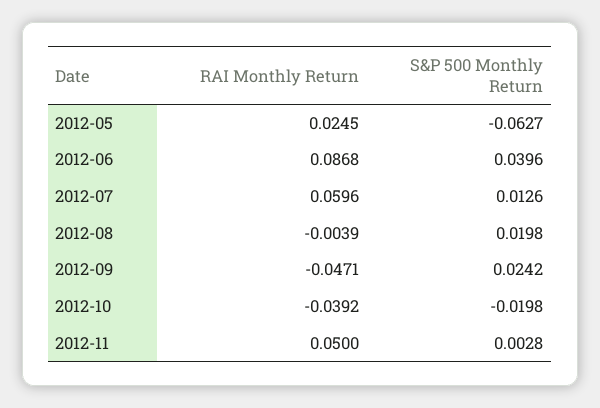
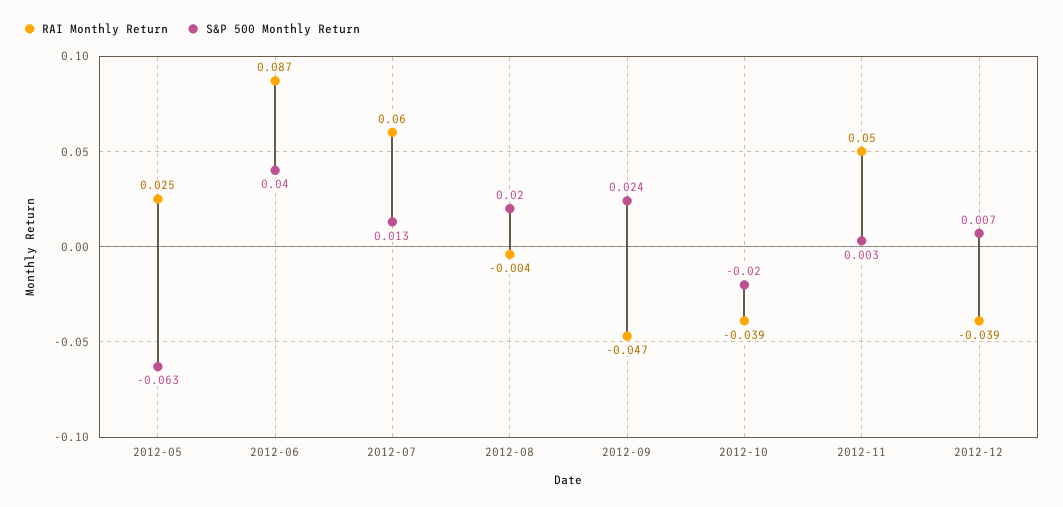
RAI Monthly Return, 2012-12: none -> -0.039
S&P 500 Monthly Return, 2012-12: none -> 0.007

